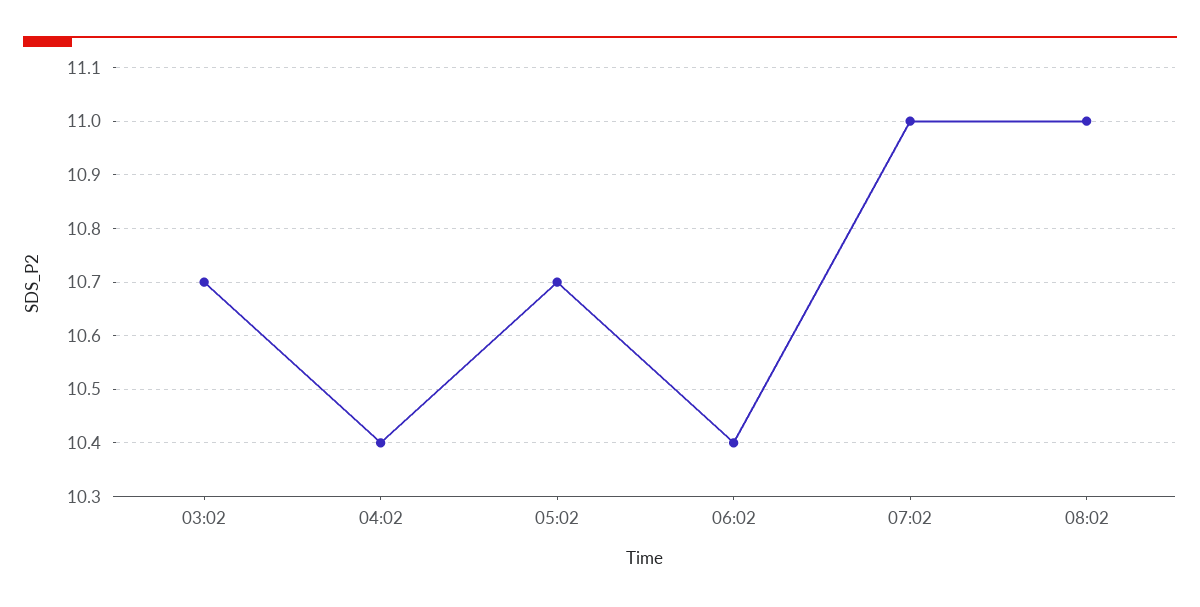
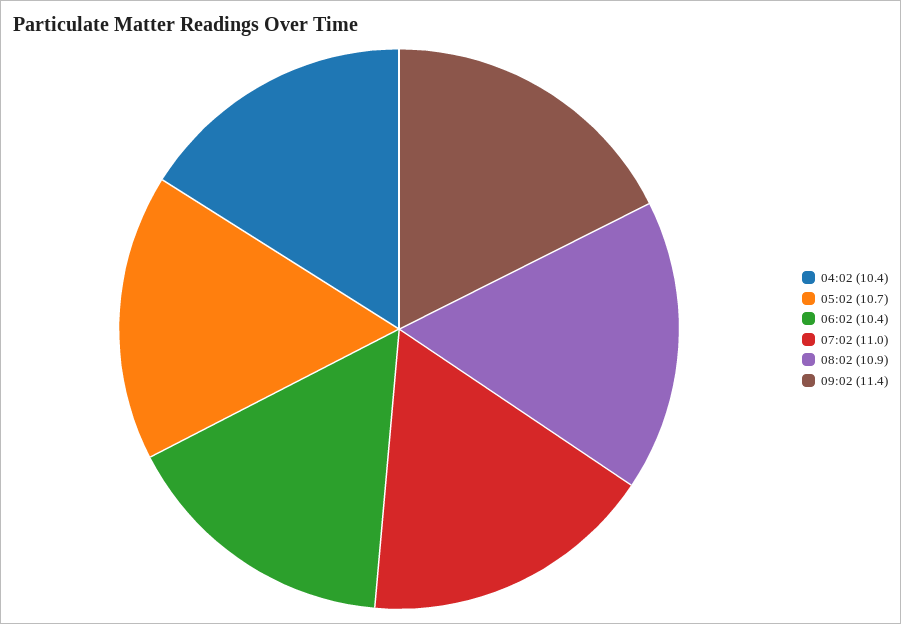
03:02: 10.7 -> none
08:02: 11 -> 10.9
09:02: none -> 11.4

